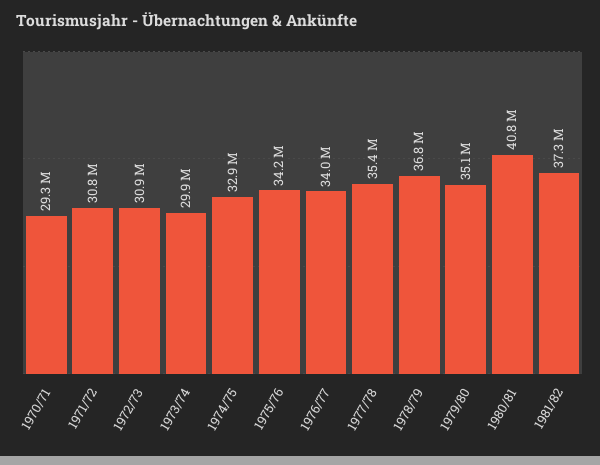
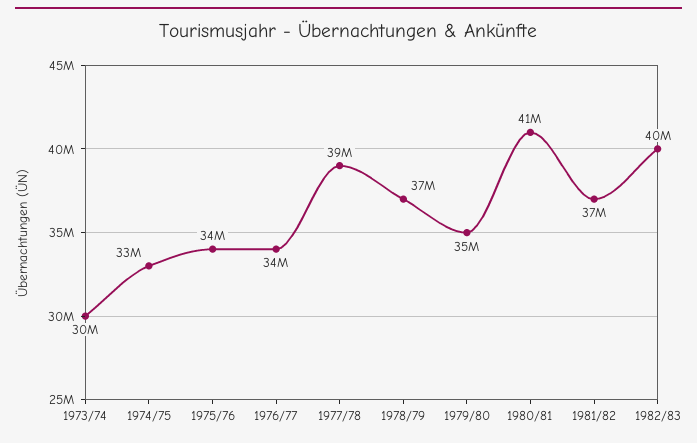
1970/71: 29300000 -> none
1971/72: 30800000 -> none
1972/73: 30900000 -> none
1977/78: 35400000 -> 39000000
1982/83: none -> 40000000

